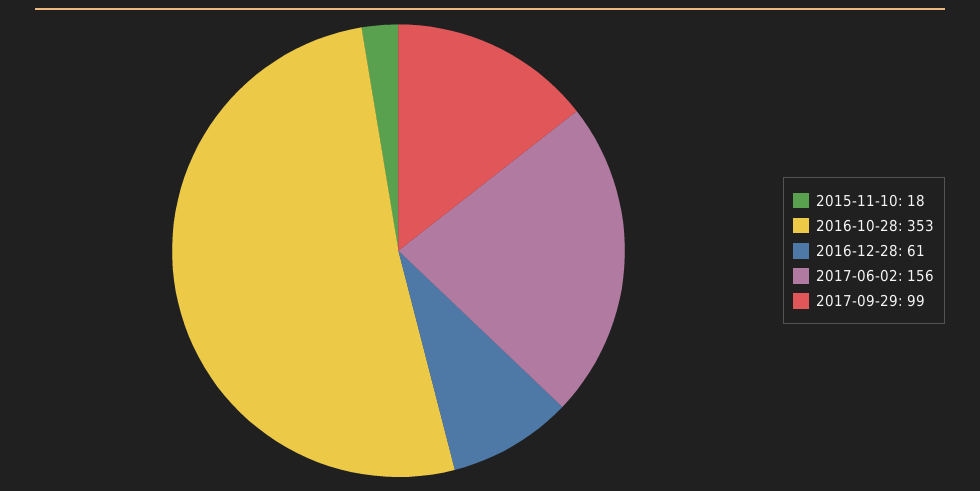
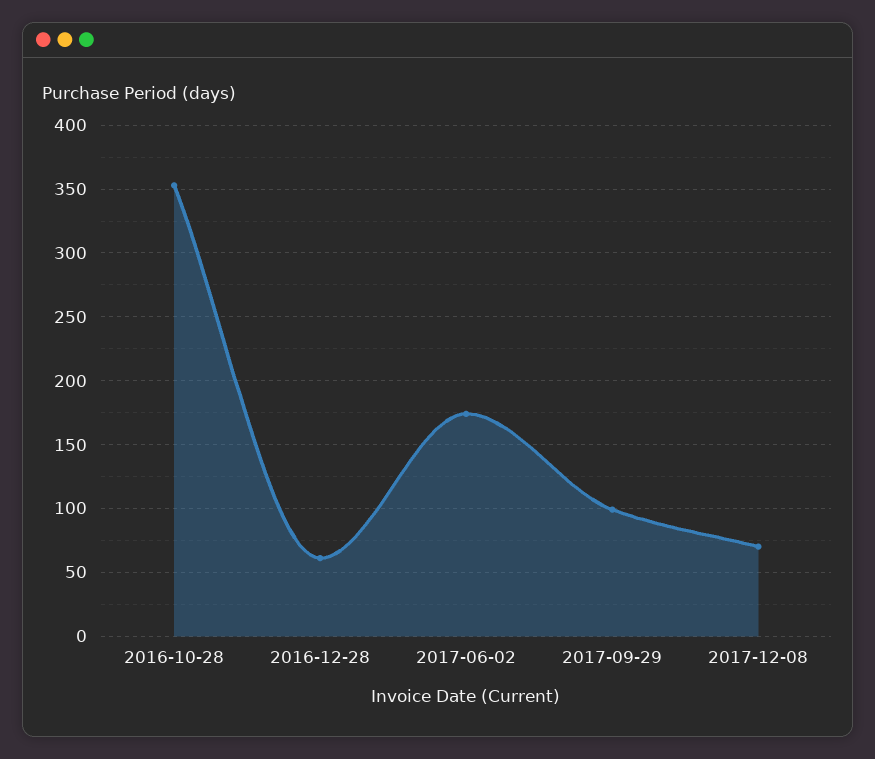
2015-11-10: 18 -> none
2017-06-02: 156 -> 175
2017-12-08: none -> 70

